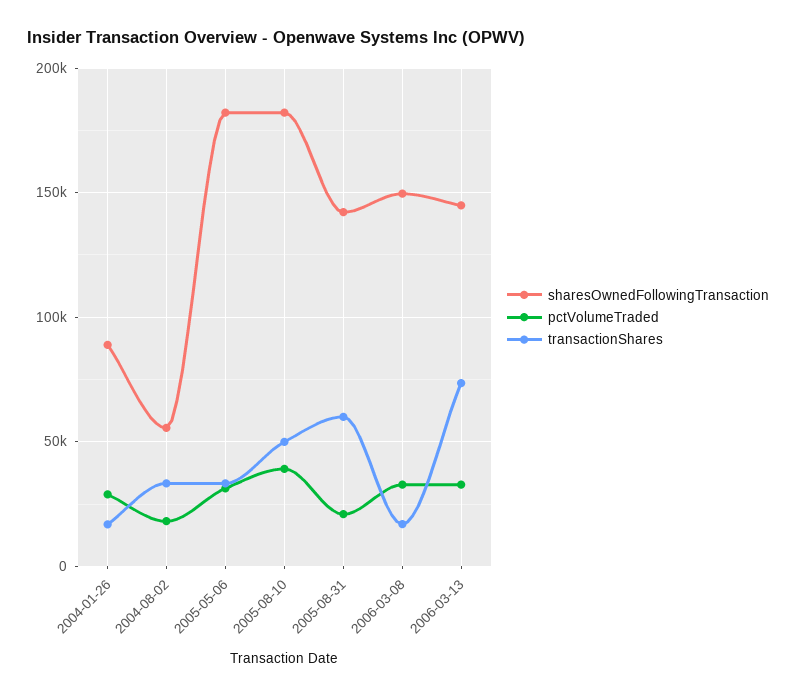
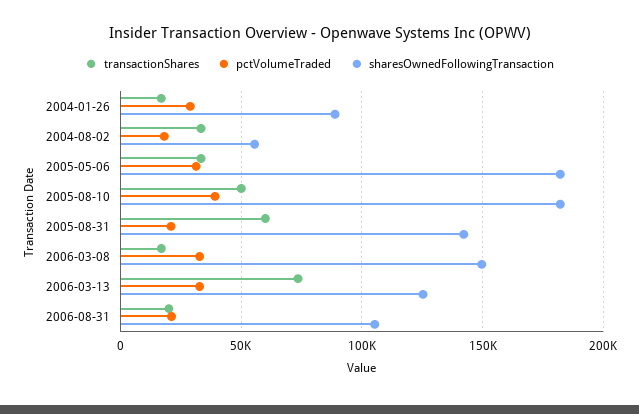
sharesOwnedFollowingTransaction, 2006-03-13: 145000 -> 125000
transactionShares, 2006-08-31: none -> 20000
pctVolumeTraded, 2006-08-31: none -> 20000
sharesOwnedFollowingTransaction, 2006-08-31: none -> 105000

